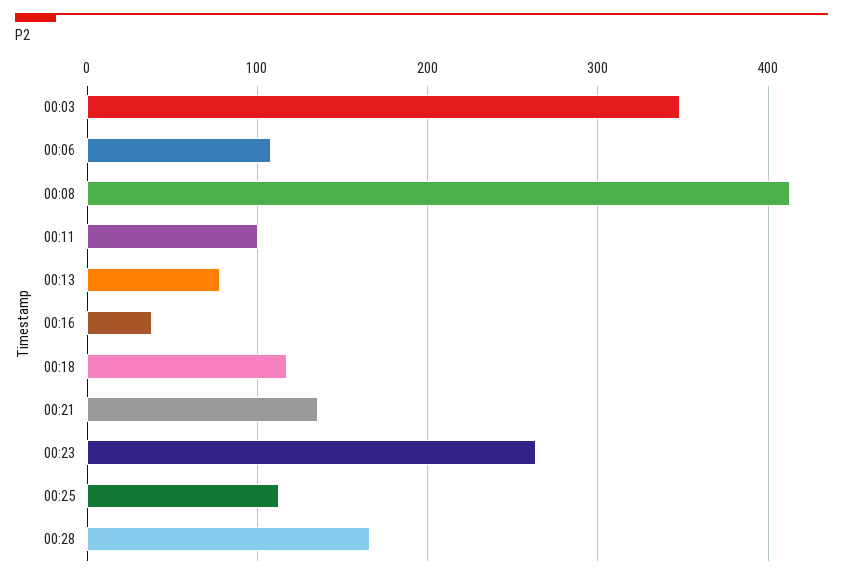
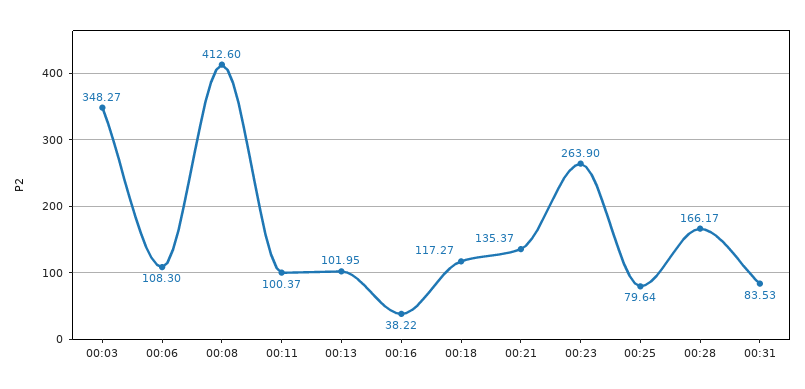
00:13: 80 -> 101.95
00:25: 110 -> 79.64
00:31: none -> 83.53

